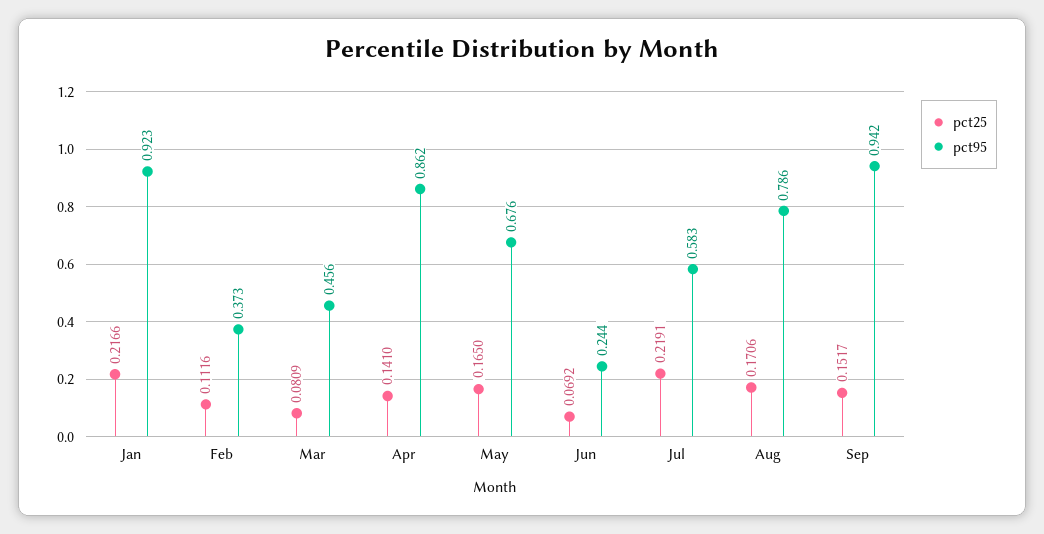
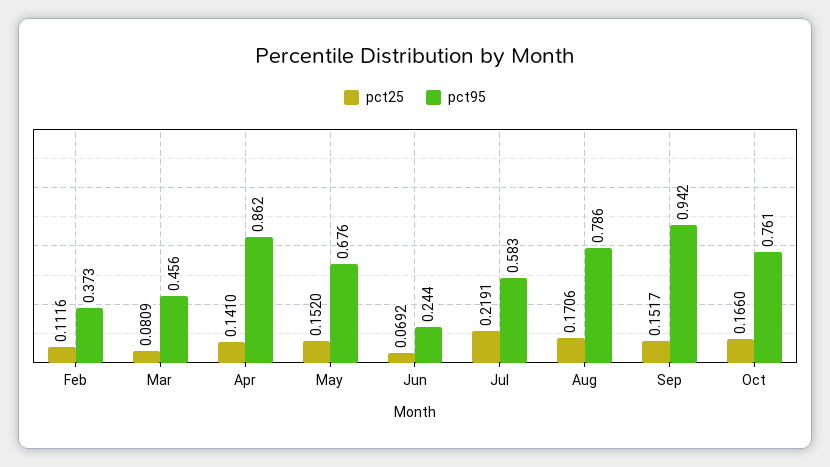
pct25, Jan: 0.2166 -> none
pct95, Jan: 0.923 -> none
pct25, May: 0.165 -> 0.152
pct25, Oct: none -> 0.166
pct95, Oct: none -> 0.761

